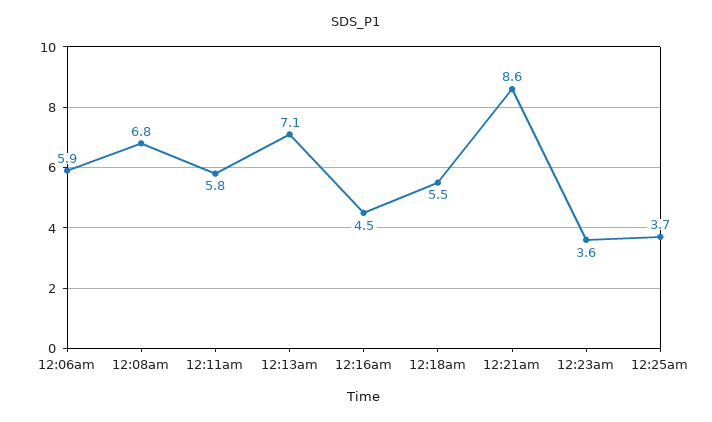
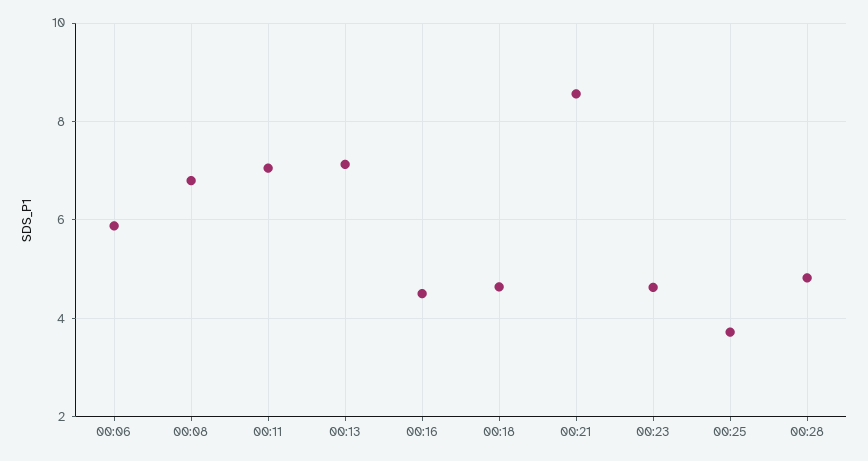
12:11am: 5.8 -> 7
12:18am: 5.5 -> 4.6
12:23am: 3.6 -> 4.6
00:28: none -> 4.8

